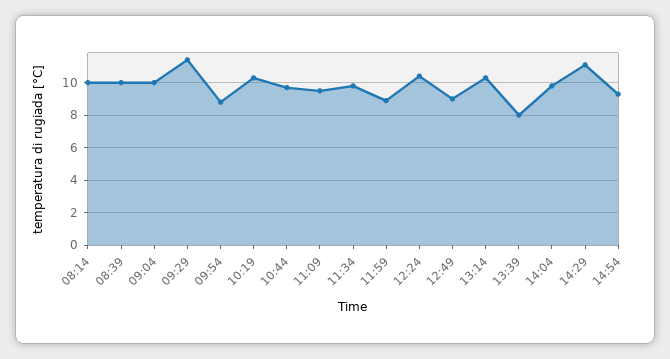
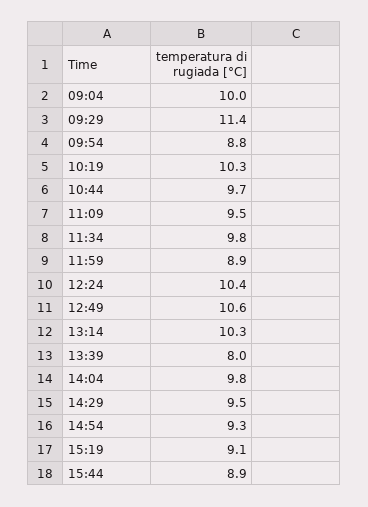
08:14: 10 -> none
08:39: 10 -> none
12:49: 9 -> 10.6
14:29: 11 -> 9.5
15:19: none -> 9.1
15:44: none -> 8.9

